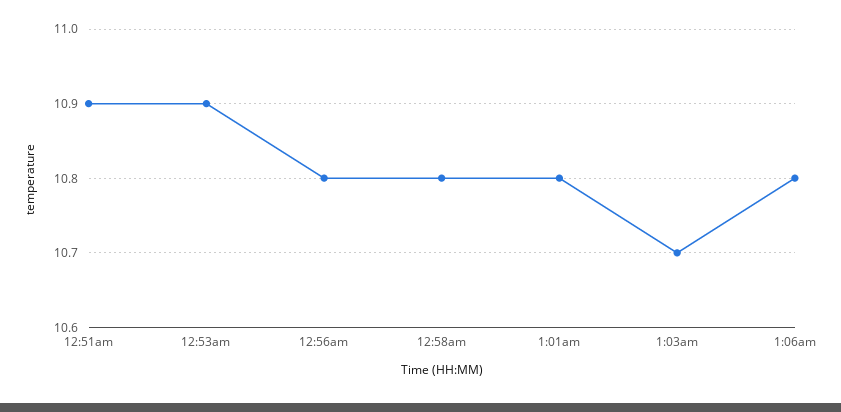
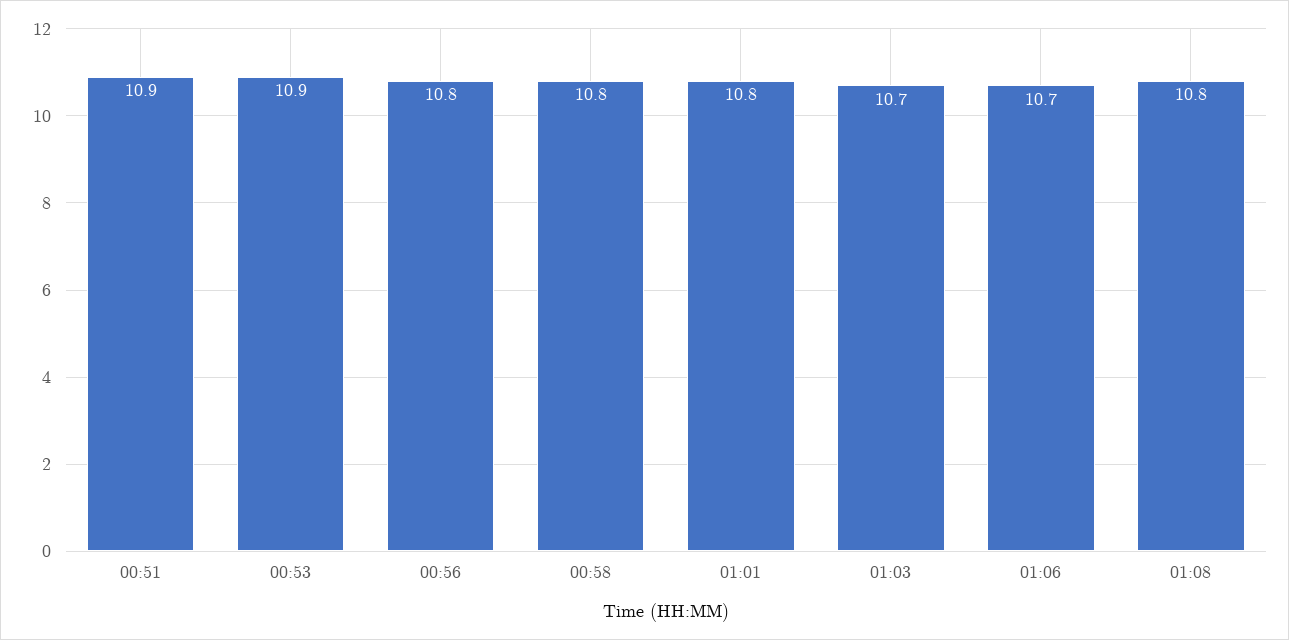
1:06am: 10.8 -> 10.7
01:08: none -> 10.8

